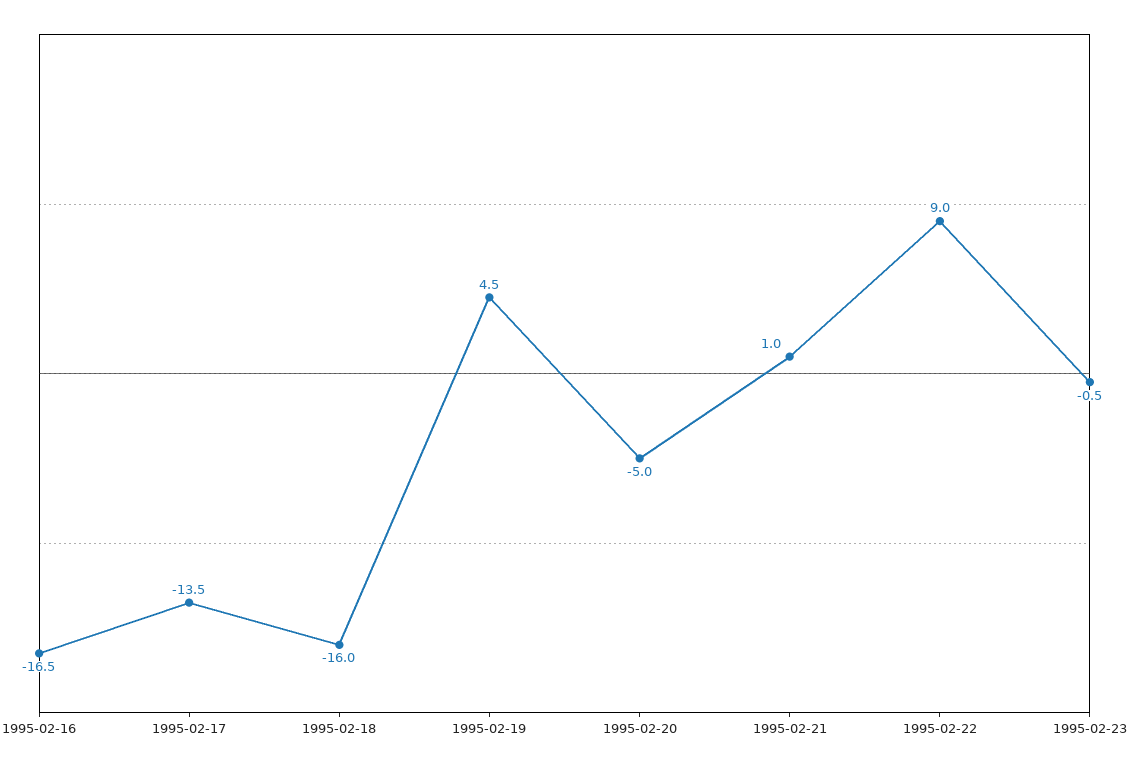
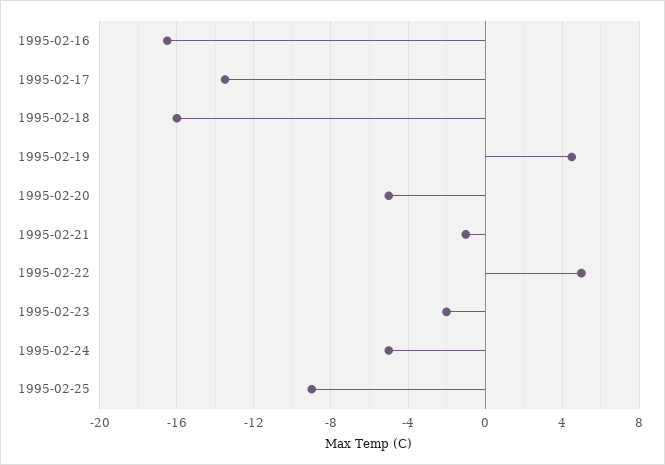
1995-02-21: 1 -> -1
1995-02-22: 9 -> 5
1995-02-23: -0.5 -> -2
1995-02-24: none -> -5
1995-02-25: none -> -9

